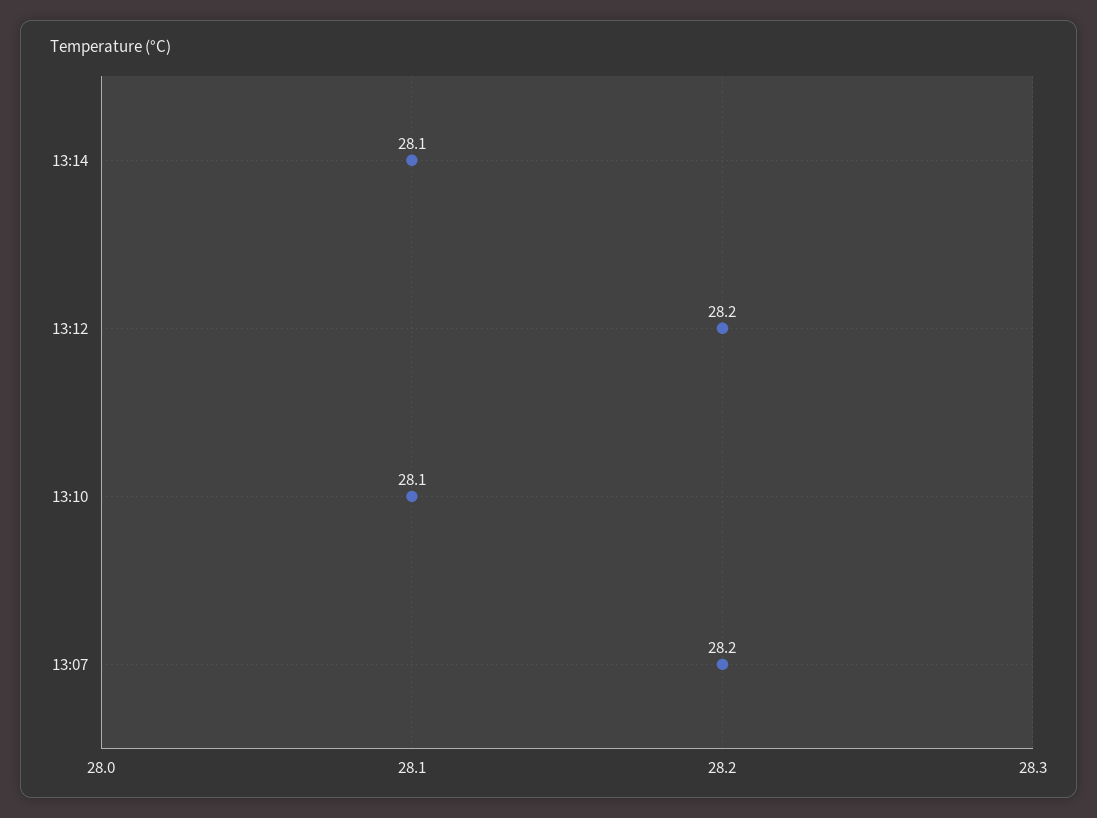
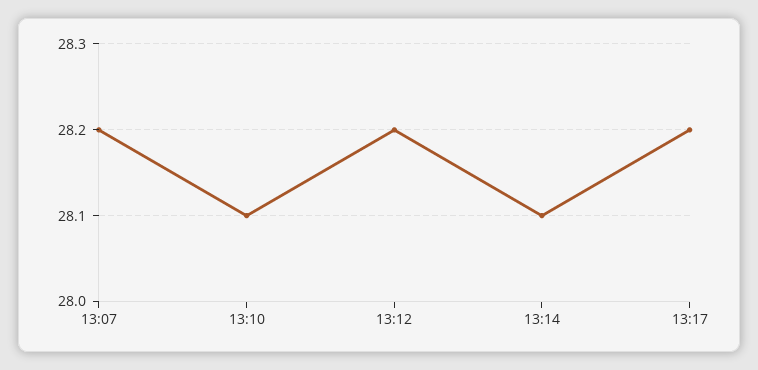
13:17: none -> 28.2

